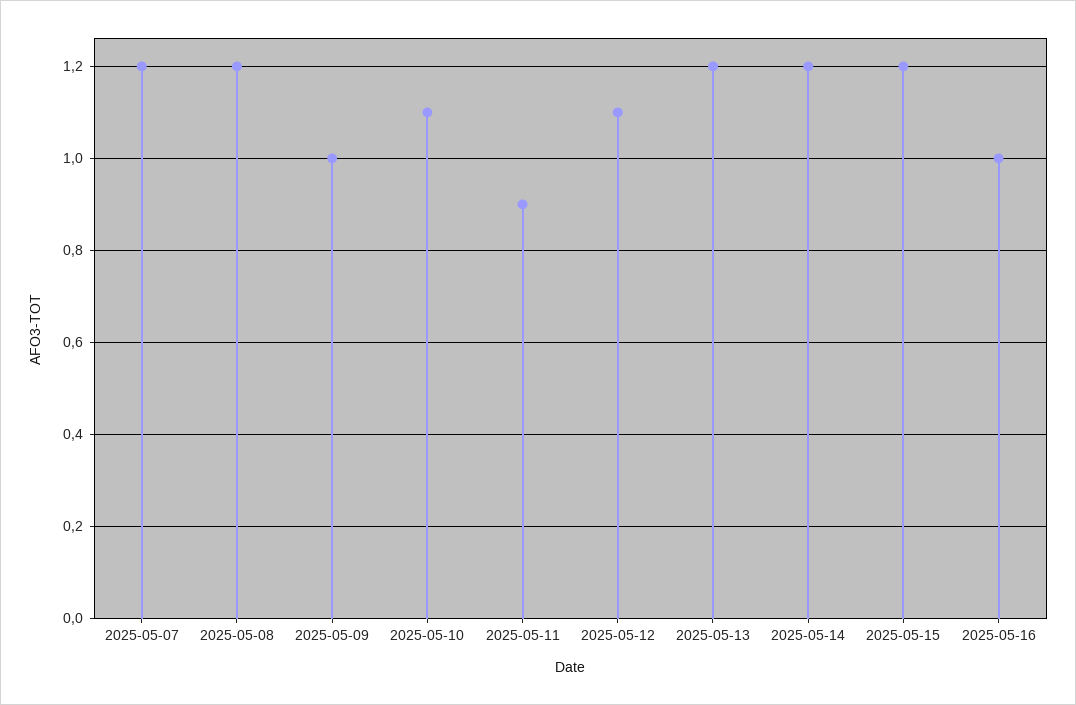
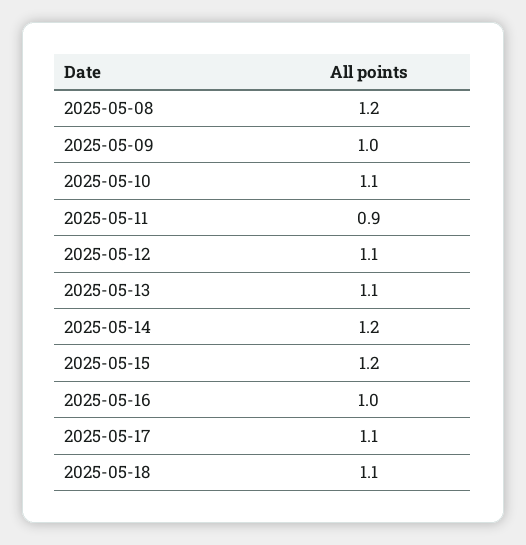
2025-05-07: 1.2 -> none
2025-05-13: 1.2 -> 1.1
2025-05-17: none -> 1.1
2025-05-18: none -> 1.1

